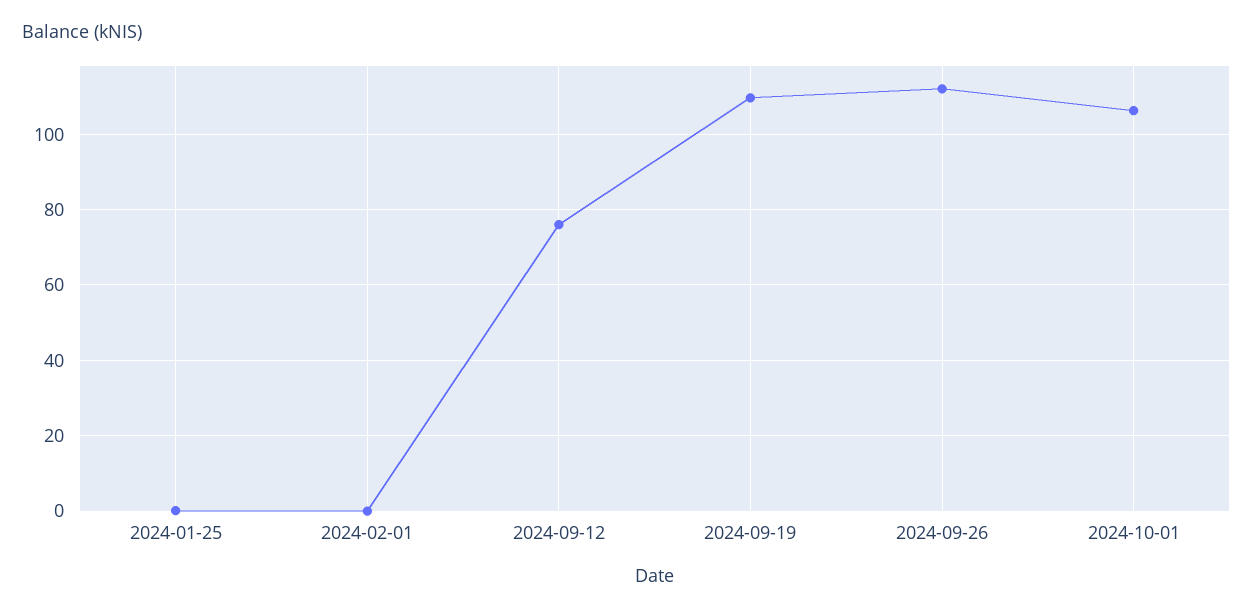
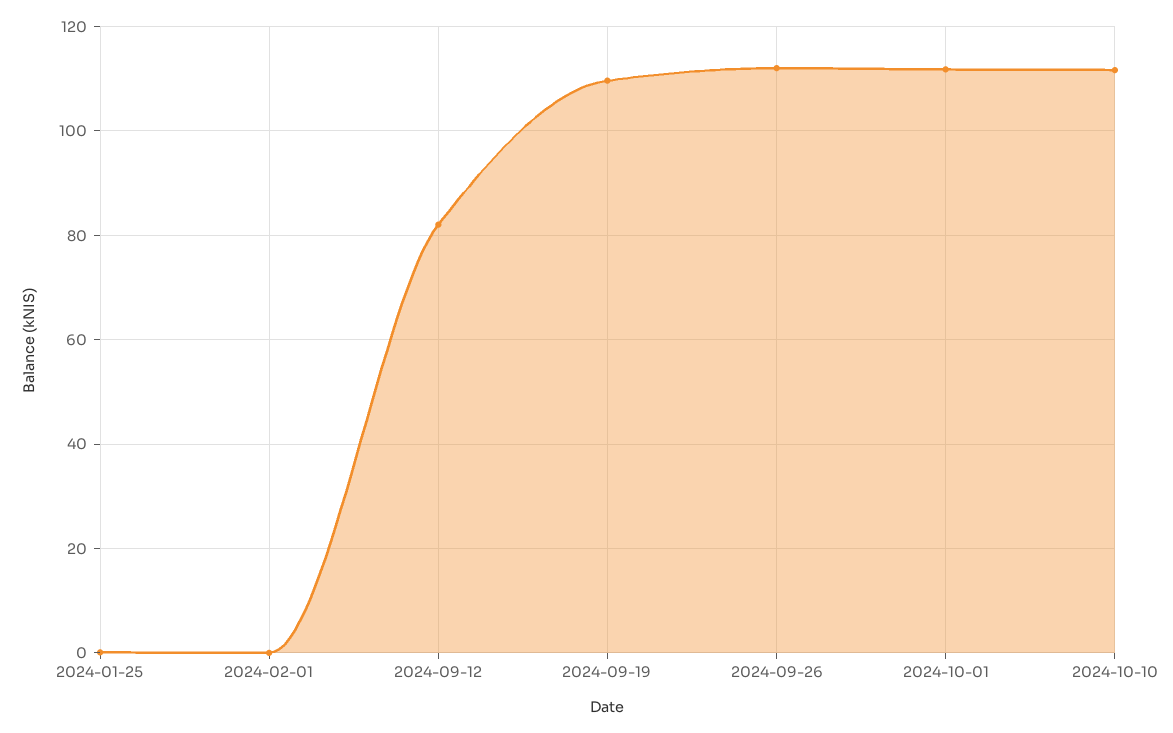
2024-09-12: 76 -> 82
2024-10-01: 106 -> 112
2024-10-10: none -> 112

